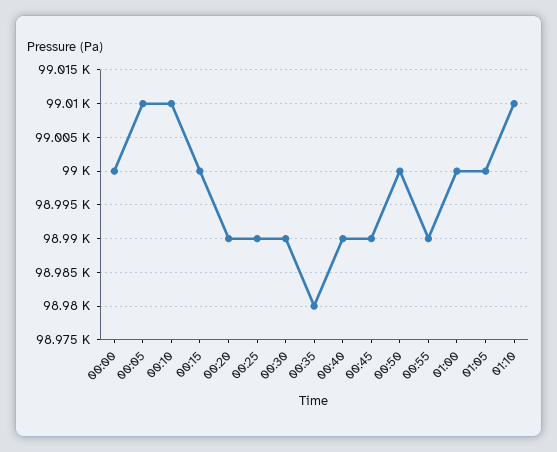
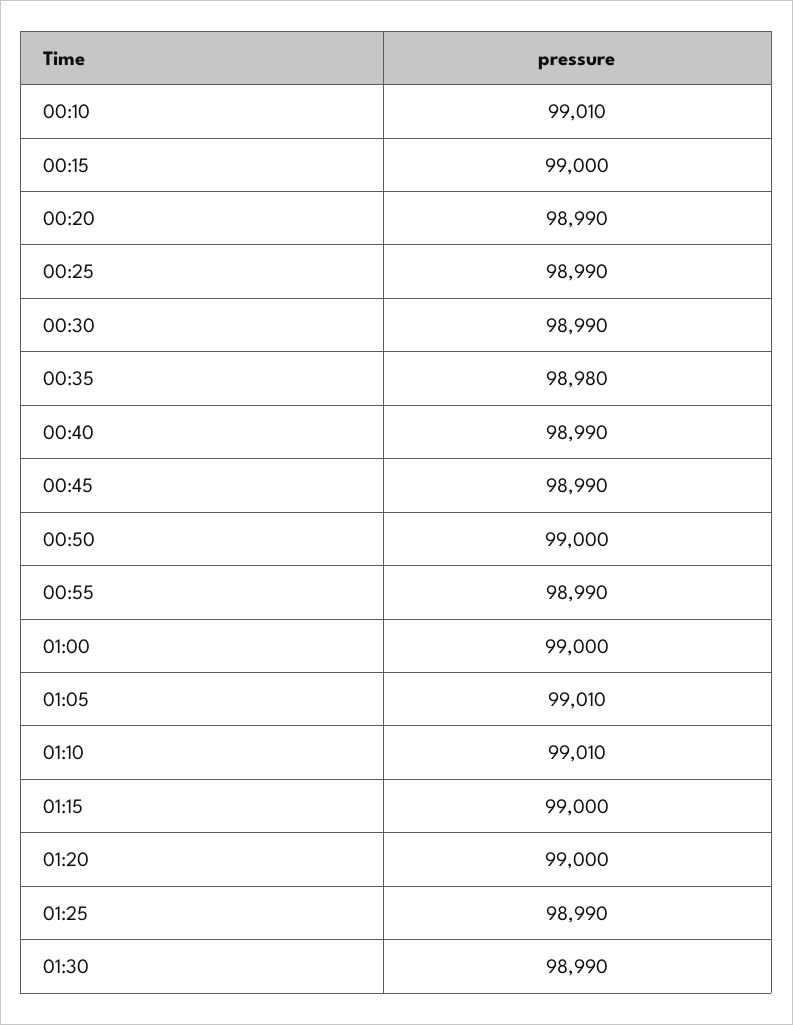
00:00: 99000 -> none
00:05: 99010 -> none
01:05: 99000 -> 99010
01:15: none -> 99000
01:20: none -> 99000
01:25: none -> 98990
01:30: none -> 98990

